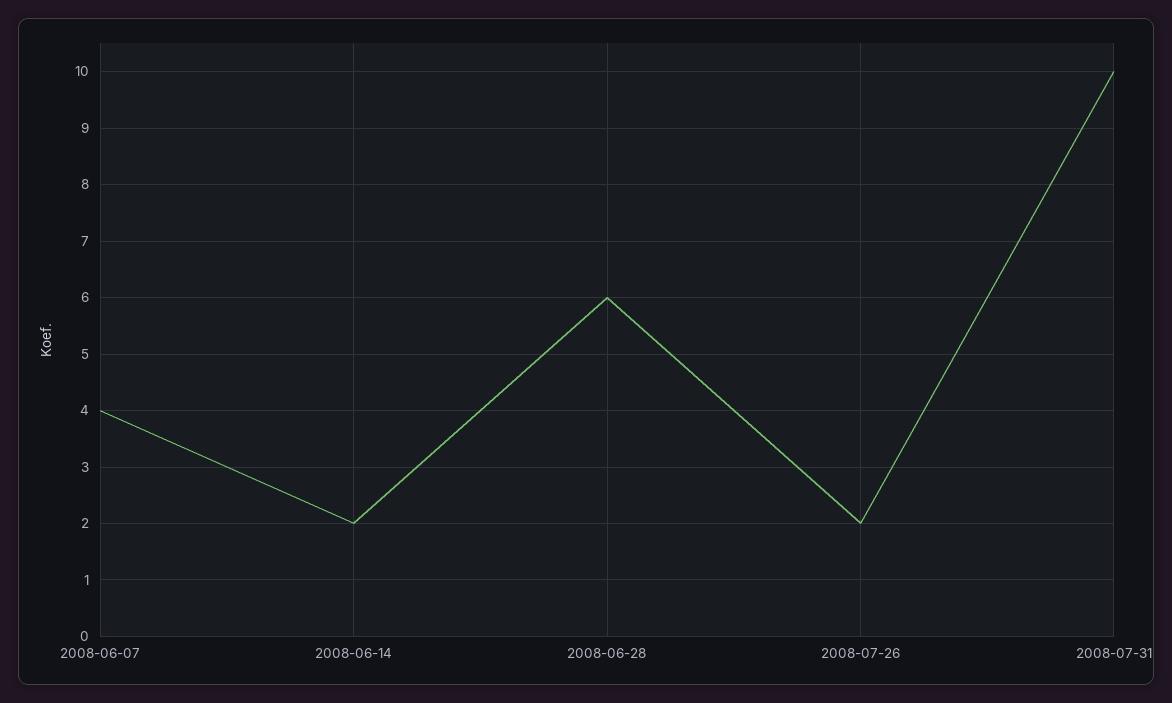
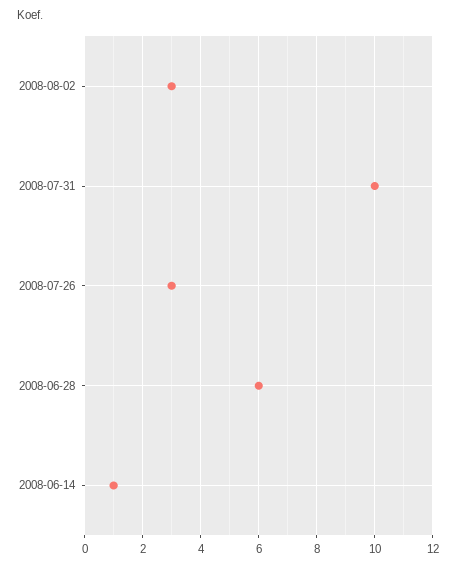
2008-06-07: 4 -> none
2008-06-14: 2 -> 1
2008-07-26: 2 -> 3
2008-08-02: none -> 3

